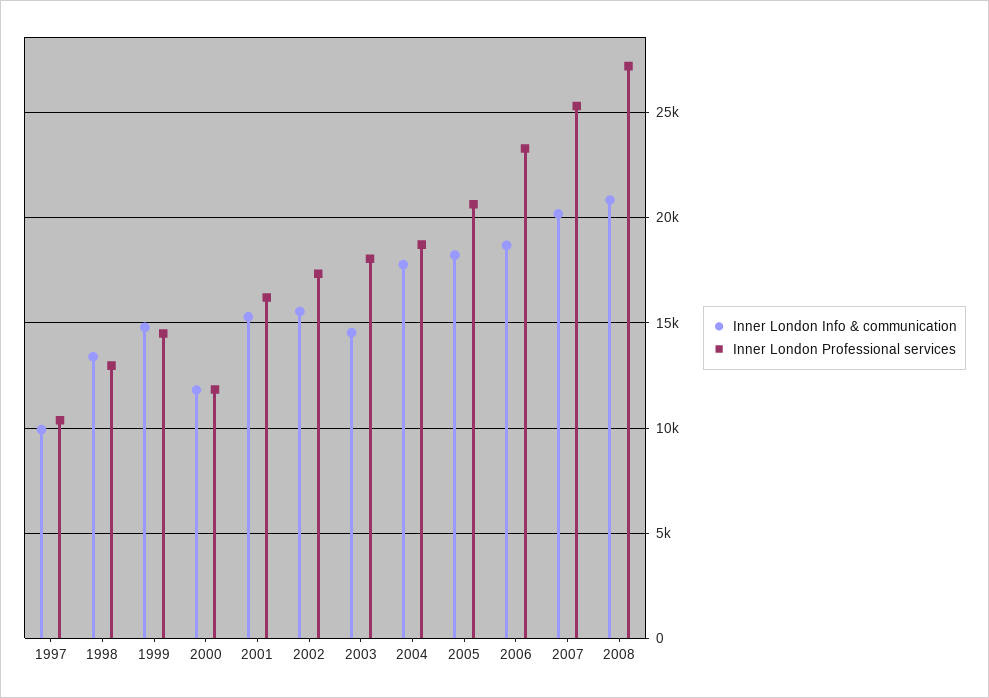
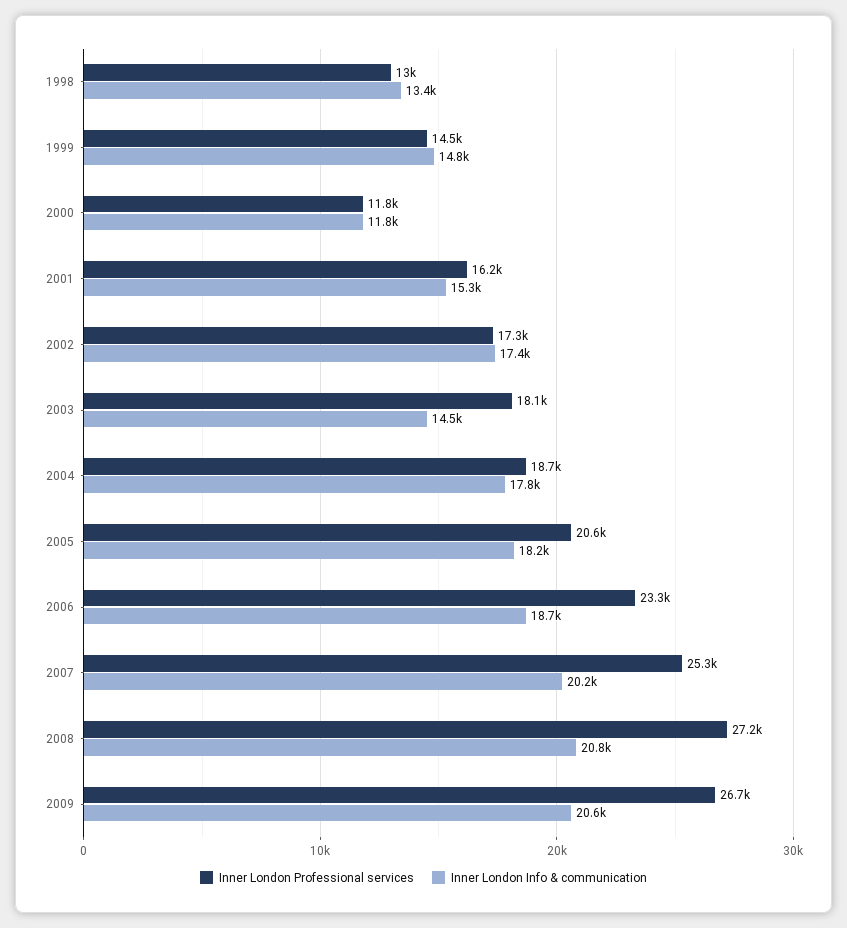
Inner London Info & communication, 1997: 10000 -> none
Inner London Professional services, 1997: 10500 -> none
Inner London Info & communication, 2002: 15500 -> 17400
Inner London Professional services, 2009: none -> 26700
Inner London Info & communication, 2009: none -> 20600

